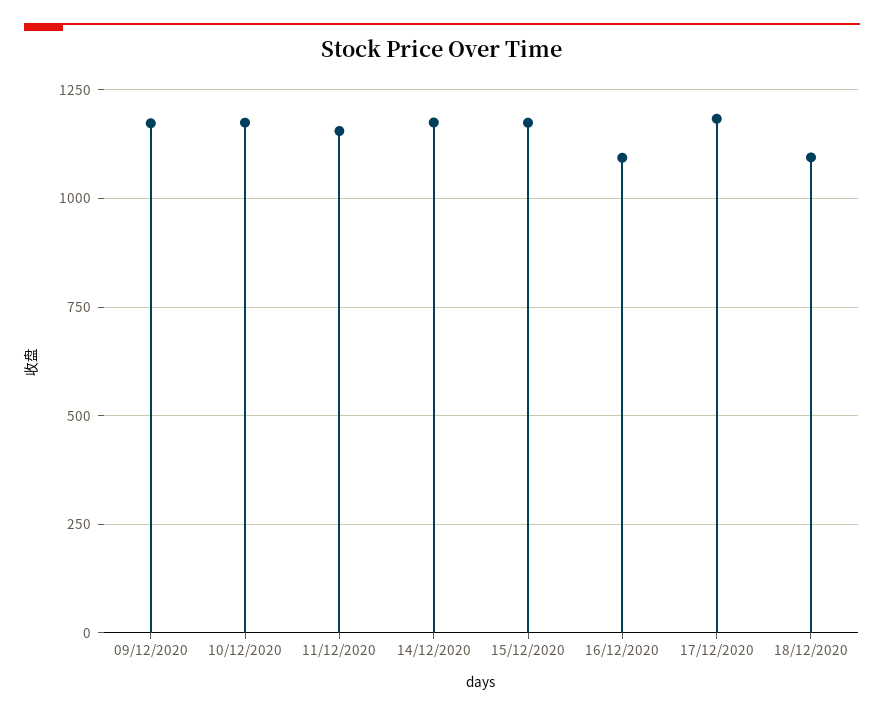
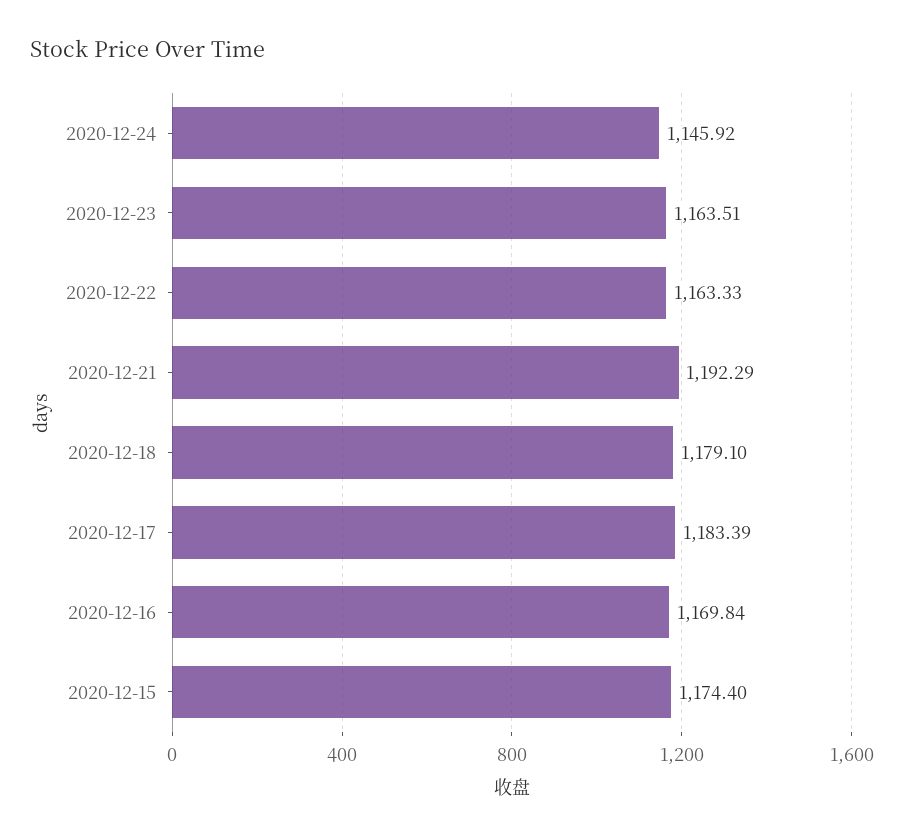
09/12/2020: 1175 -> none
10/12/2020: 1175 -> none
11/12/2020: 1150 -> none
14/12/2020: 1175 -> none
16/12/2020: 1100 -> 1169.84
18/12/2020: 1100 -> 1179.1
2020-12-24: none -> 1145.92
2020-12-23: none -> 1163.51
2020-12-22: none -> 1163.33
2020-12-21: none -> 1192.29

